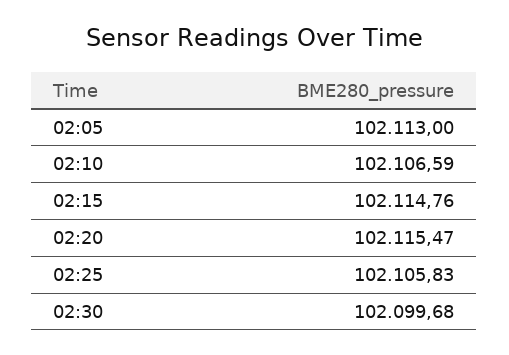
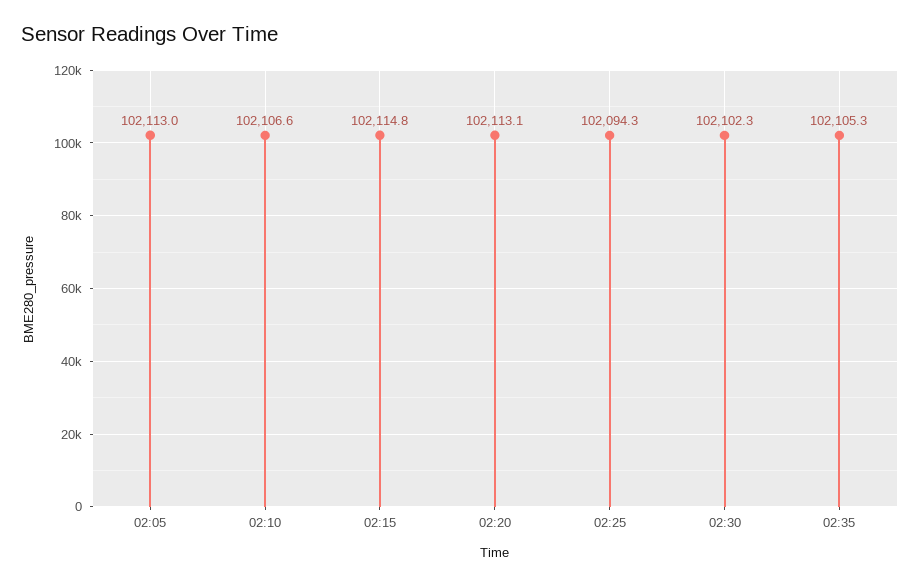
02:20: 102115.47 -> 102113.1
02:25: 102105.83 -> 102094.3
02:30: 102099.68 -> 102102.3
02:35: none -> 102105.3

